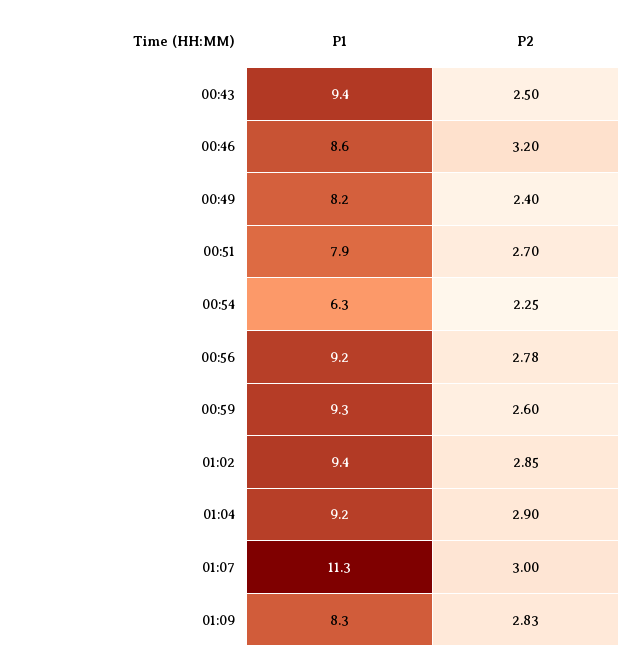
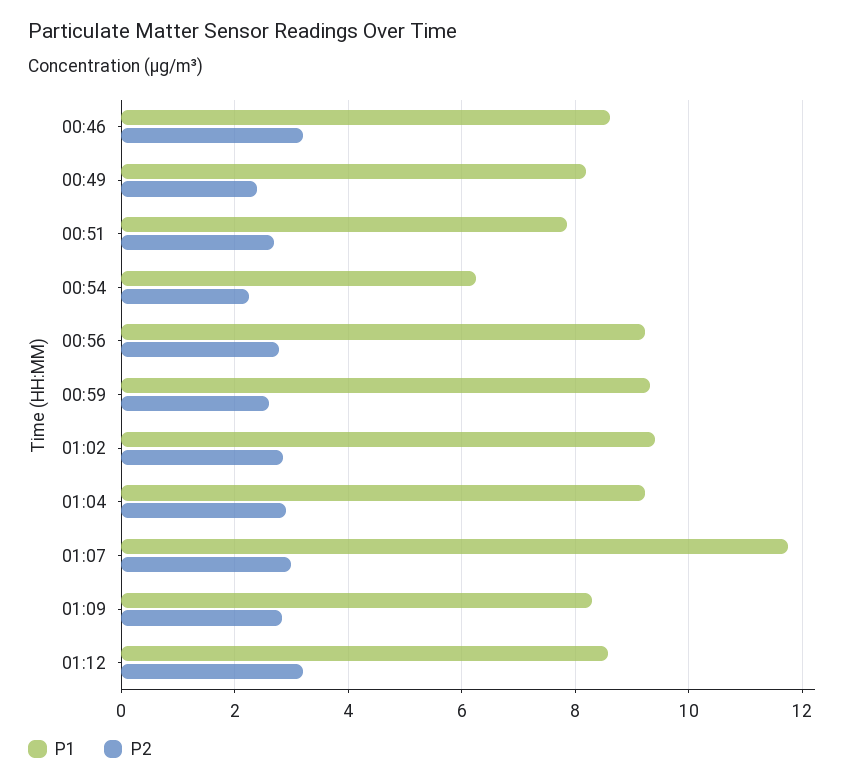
P1, 00:43: 9.4 -> none
P2, 00:43: 2.5 -> none
P1, 01:07: 11.3 -> 11.8
P1, 01:12: none -> 8.6
P2, 01:12: none -> 3.2

